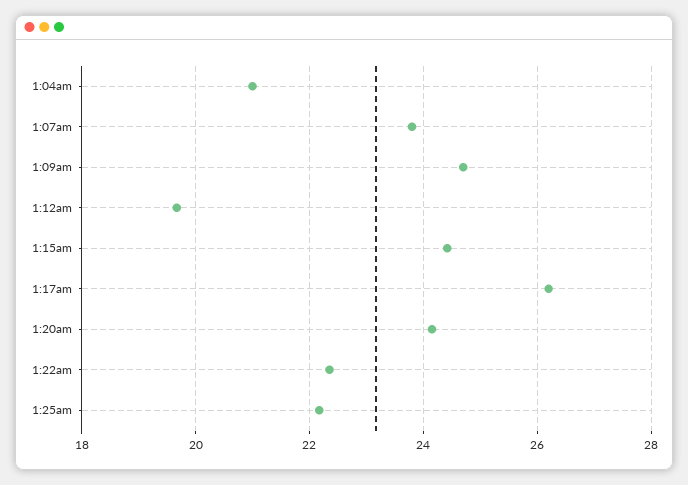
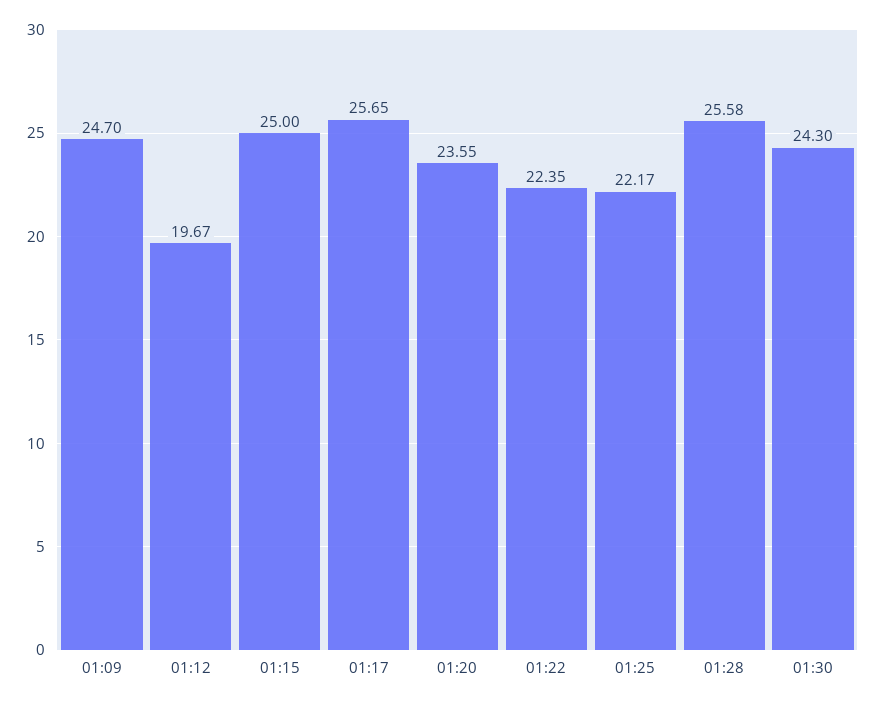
1:04am: 21 -> none
1:07am: 23.8 -> none
1:15am: 24.4 -> 25
1:17am: 26.2 -> 25.65
1:20am: 24.2 -> 23.55
01:28: none -> 25.58
01:30: none -> 24.3

